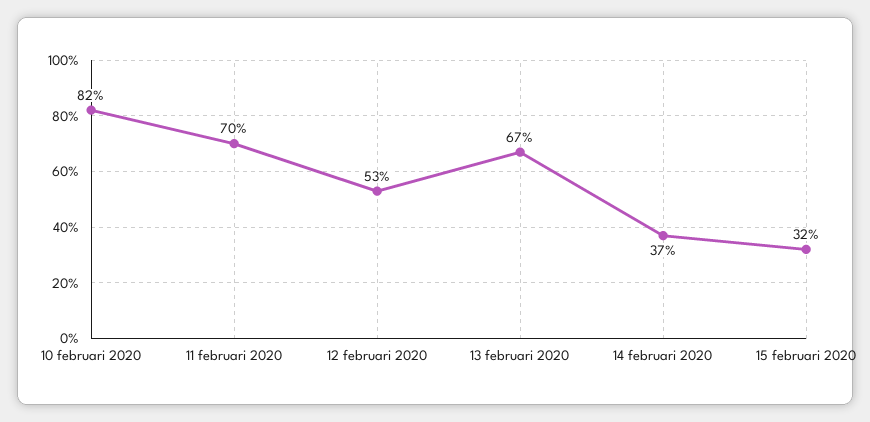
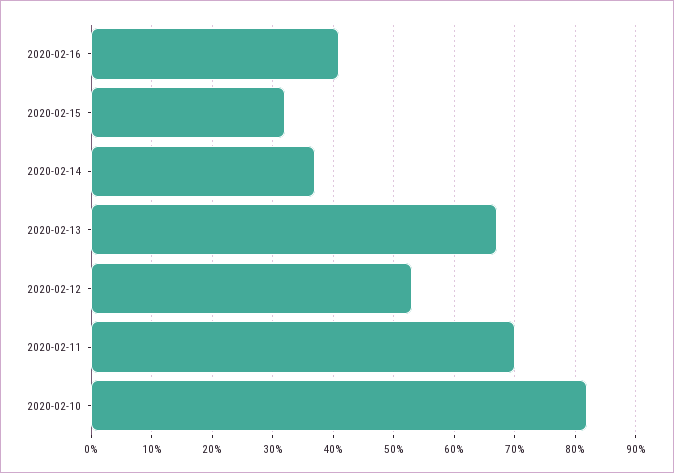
2020-02-16: none -> 41

